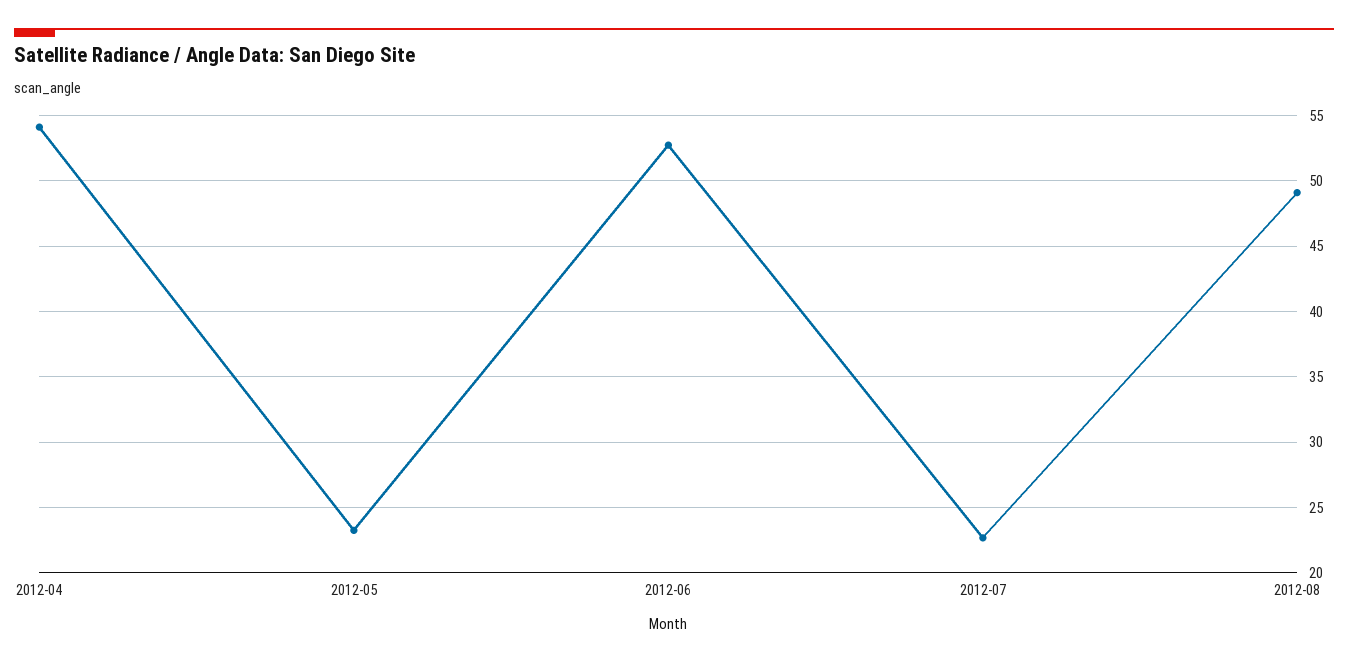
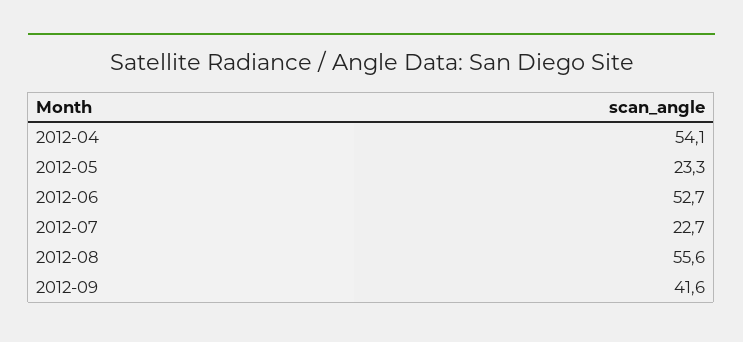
2012-08: 49 -> 55.6
2012-09: none -> 41.6

